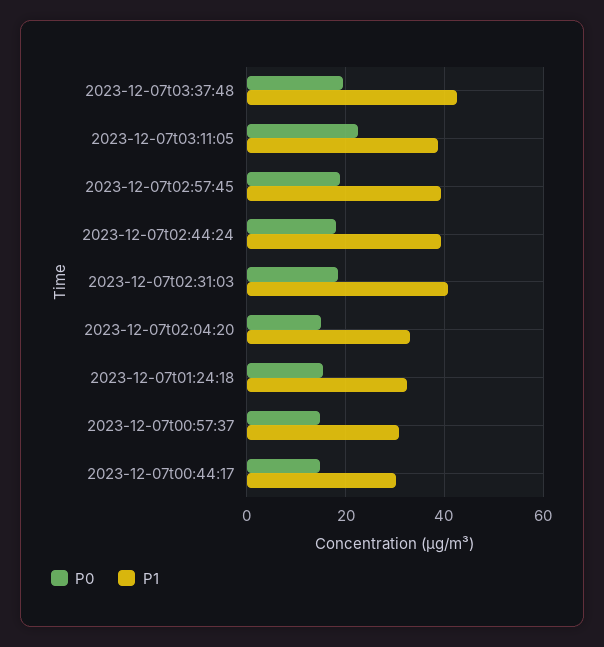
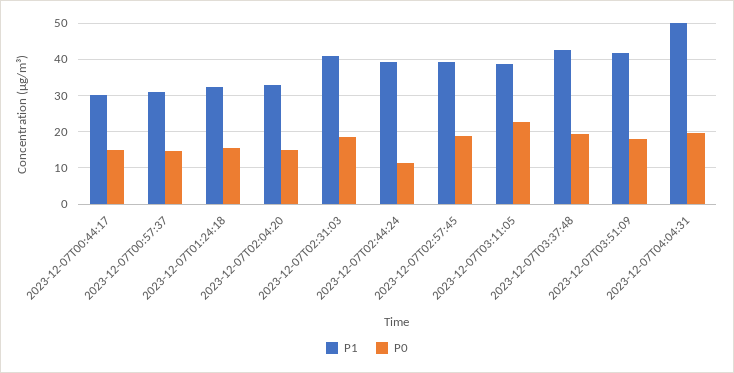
P0, 2023-12-07t02:44:24: 18 -> 12
P1, 2023-12-07T03:51:09: none -> 42
P0, 2023-12-07T03:51:09: none -> 18
P1, 2023-12-07T04:04:31: none -> 50
P0, 2023-12-07T04:04:31: none -> 20

